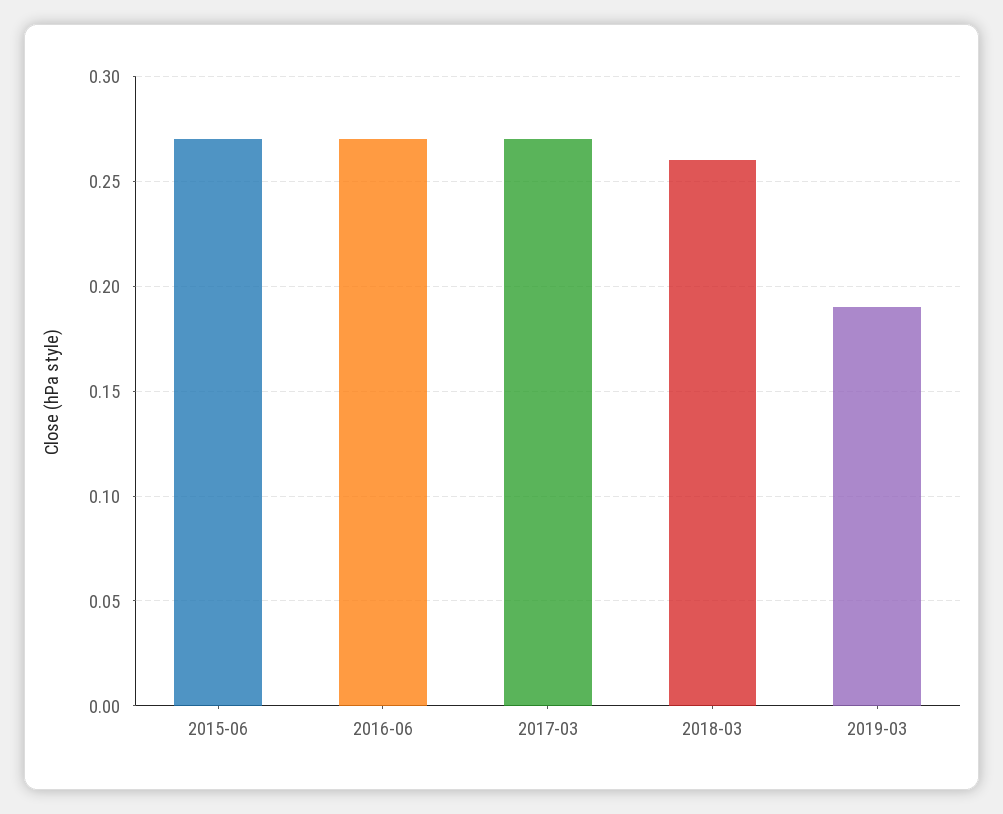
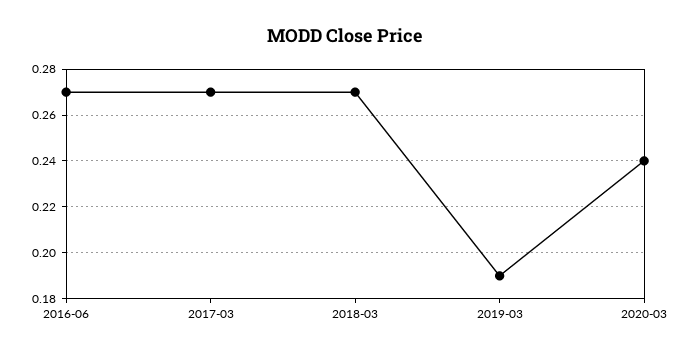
2015-06: 0.27 -> none
2018-03: 0.26 -> 0.27
2020-03: none -> 0.24

